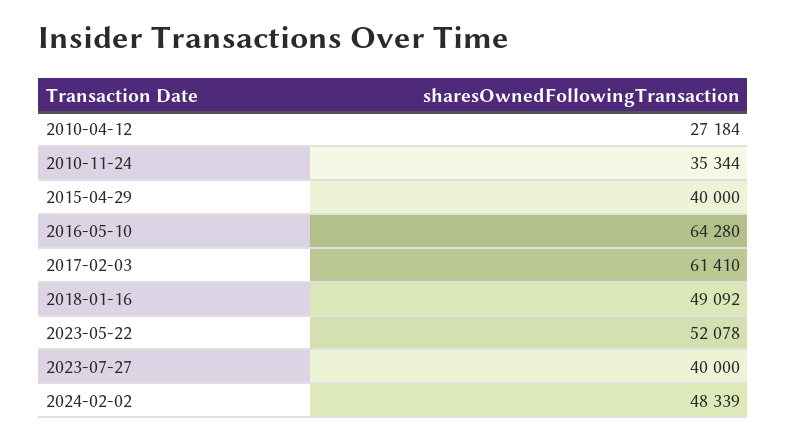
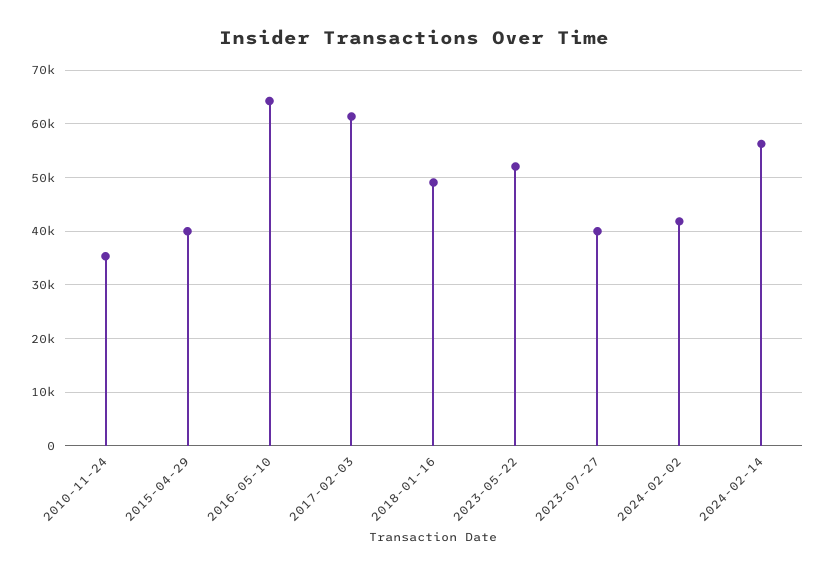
2010-04-12: 27184 -> none
2024-02-02: 48339 -> 42000
2024-02-14: none -> 56000

